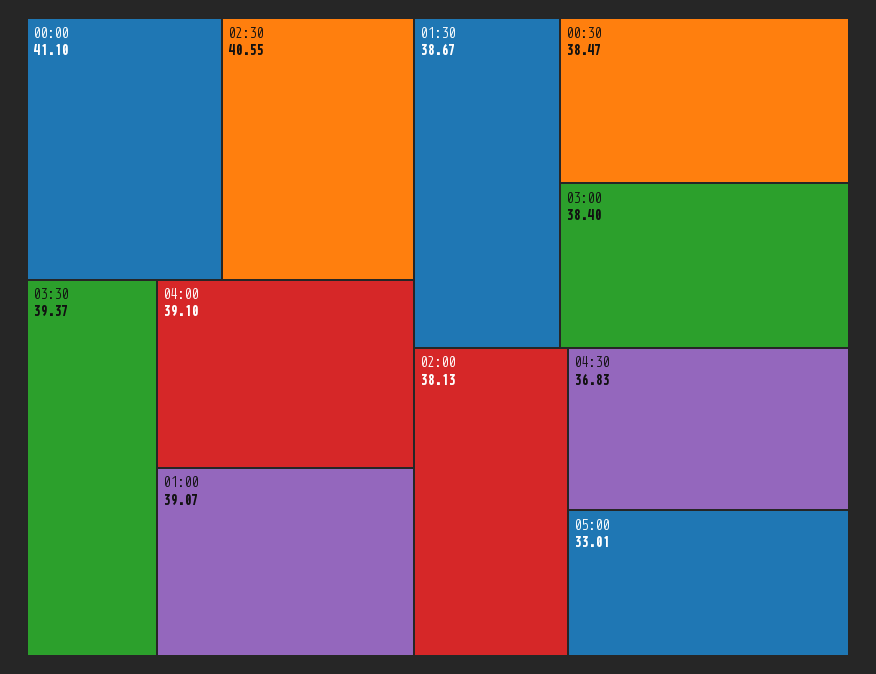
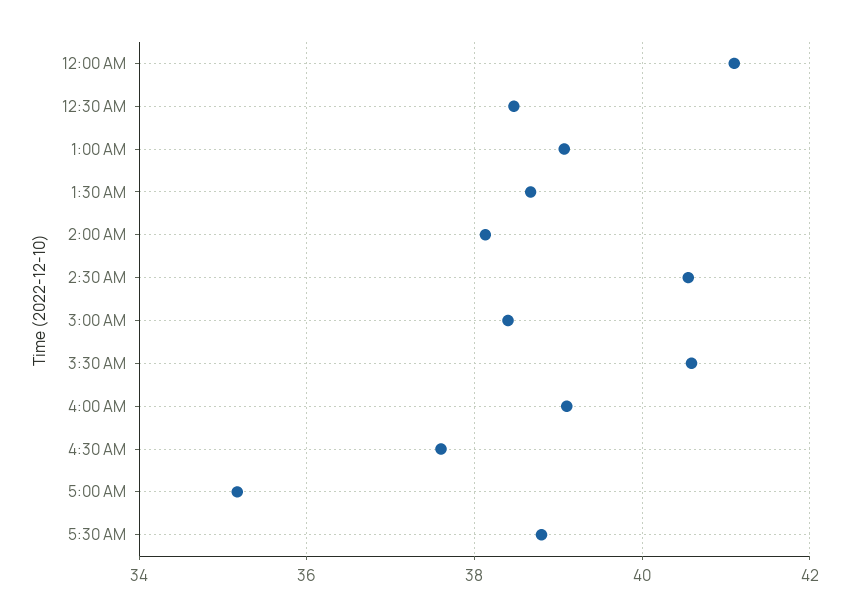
03:30: 39.37 -> 40.6
04:30: 36.83 -> 37.6
05:00: 33.01 -> 35.2
5:30 AM: none -> 38.8

